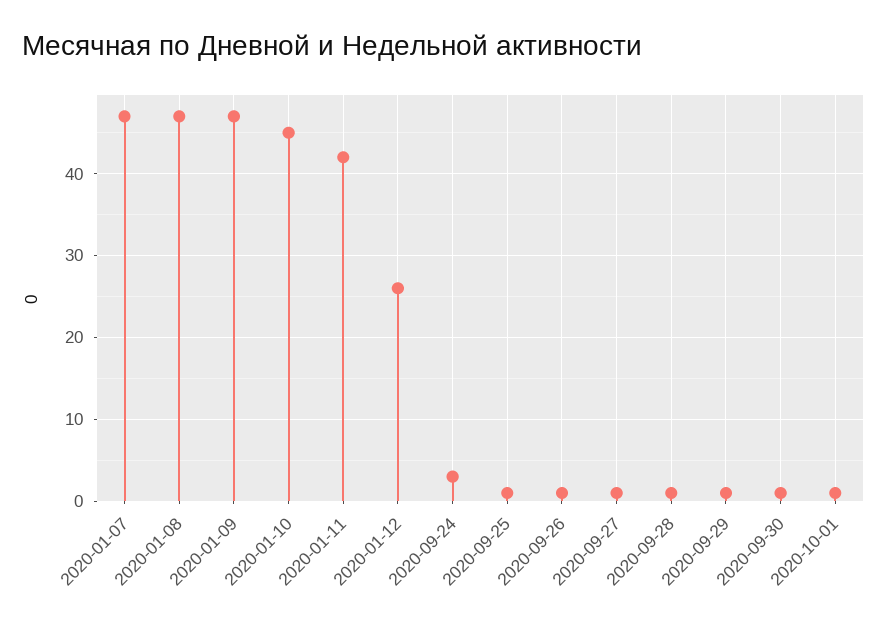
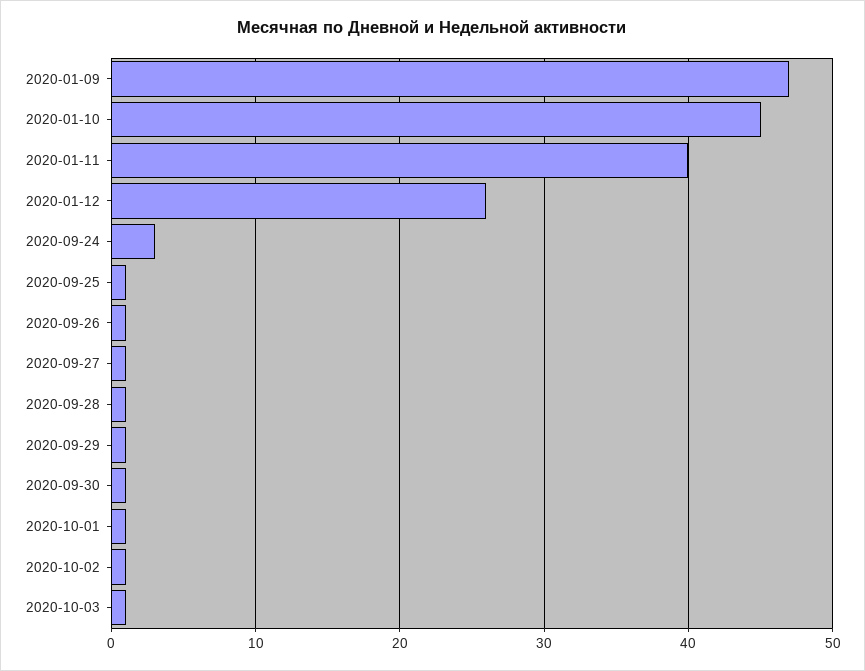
2020-01-07: 47 -> none
2020-01-08: 47 -> none
2020-01-11: 42 -> 40
2020-10-02: none -> 1
2020-10-03: none -> 1

